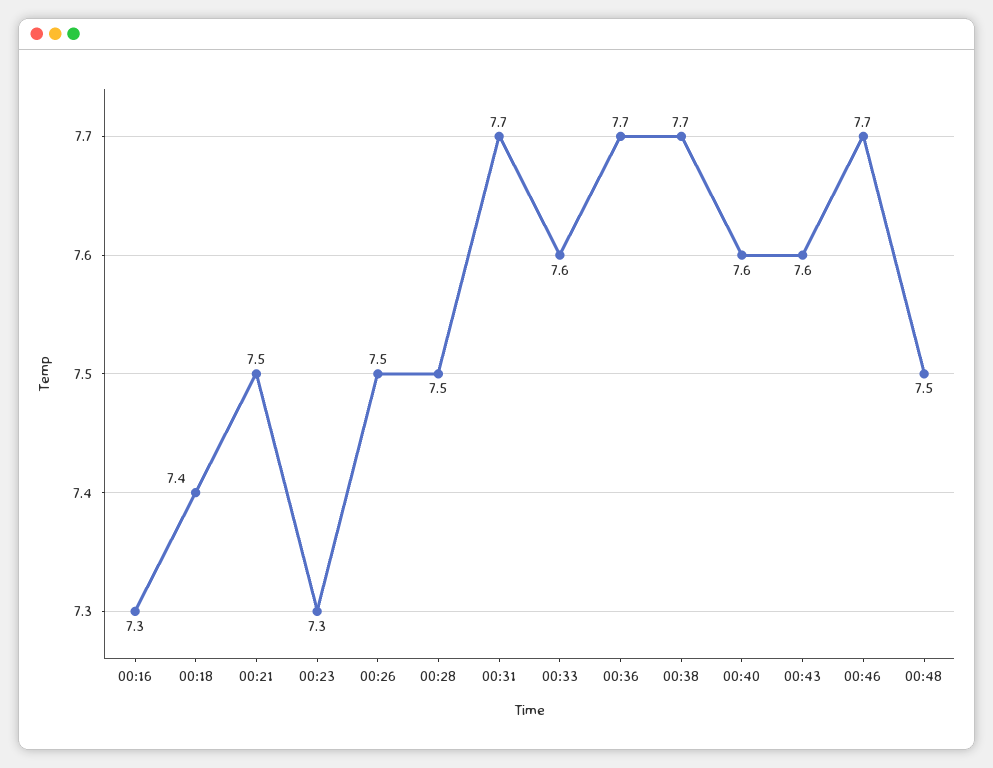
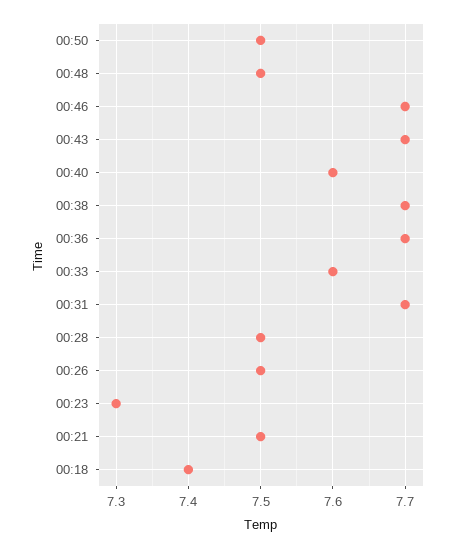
00:16: 7.3 -> none
00:43: 7.6 -> 7.7
00:50: none -> 7.5

